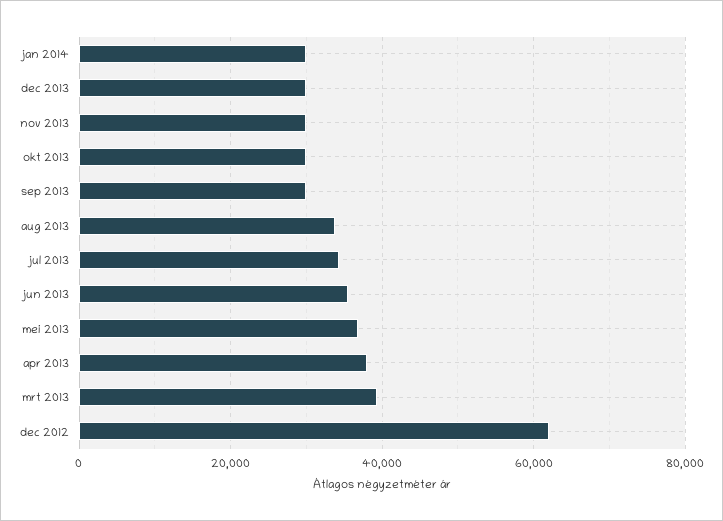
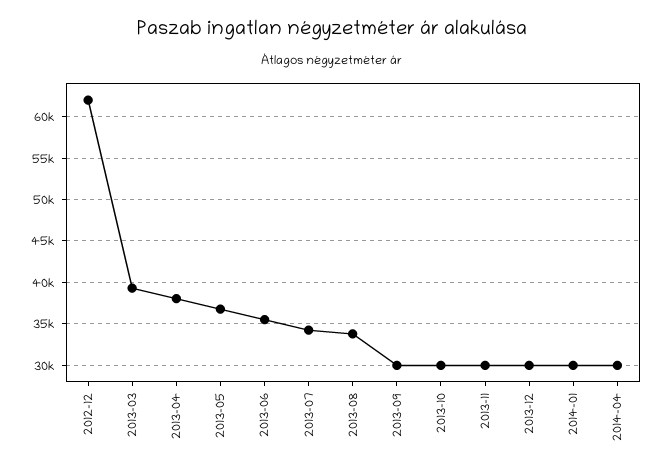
2014-04: none -> 30000

